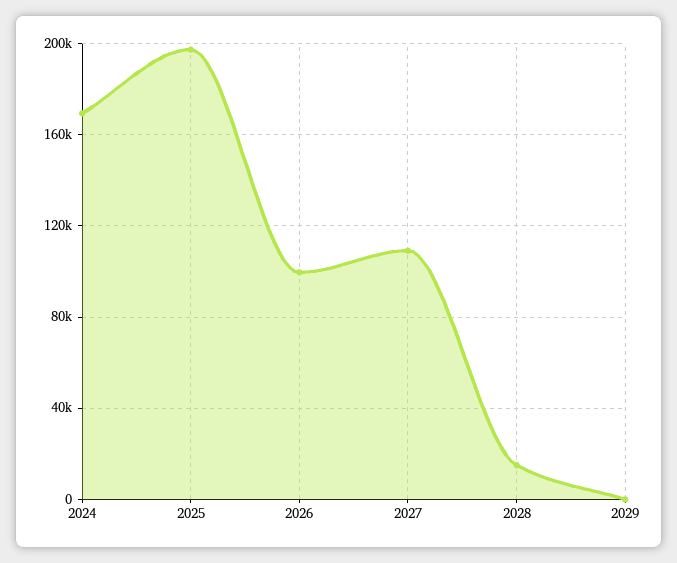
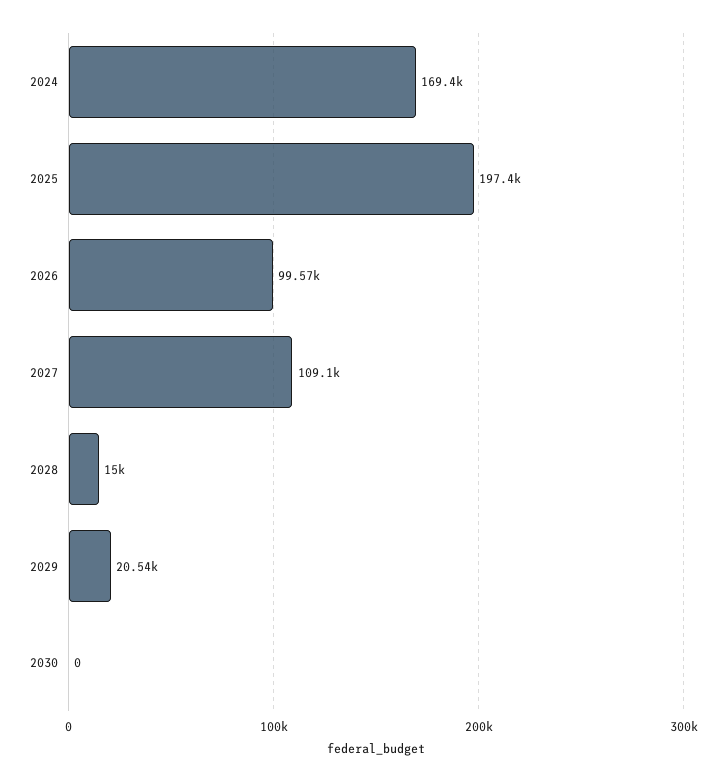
2029: 0 -> 20540
2030: none -> 0

